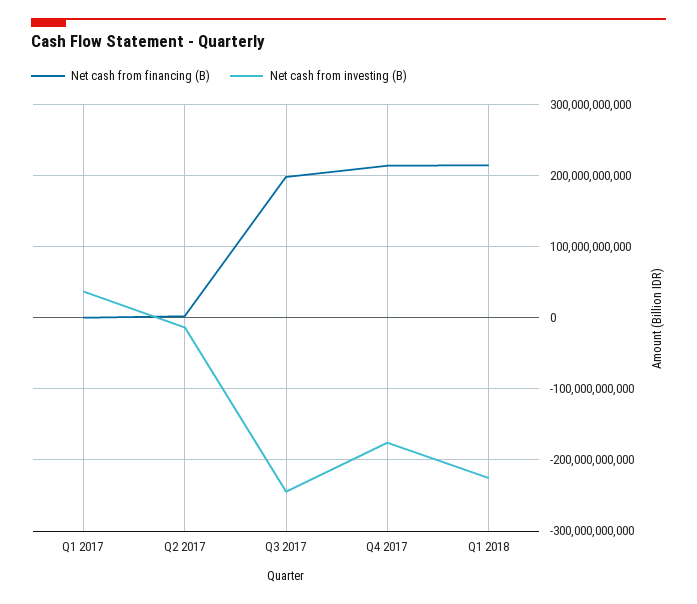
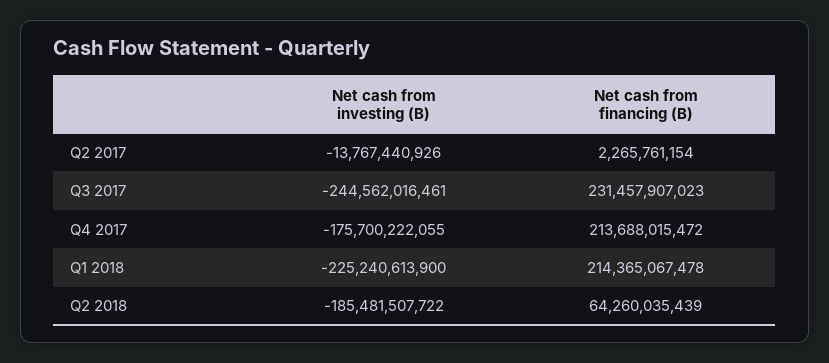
Net cash from financing (B), Q1 2017: 0 -> none
Net cash from investing (B), Q1 2017: 40000000000 -> none
Net cash from financing (B), Q3 2017: 200000000000 -> 231457907023
Net cash from investing (B), Q2 2018: none -> -185481507722
Net cash from financing (B), Q2 2018: none -> 64260035439

